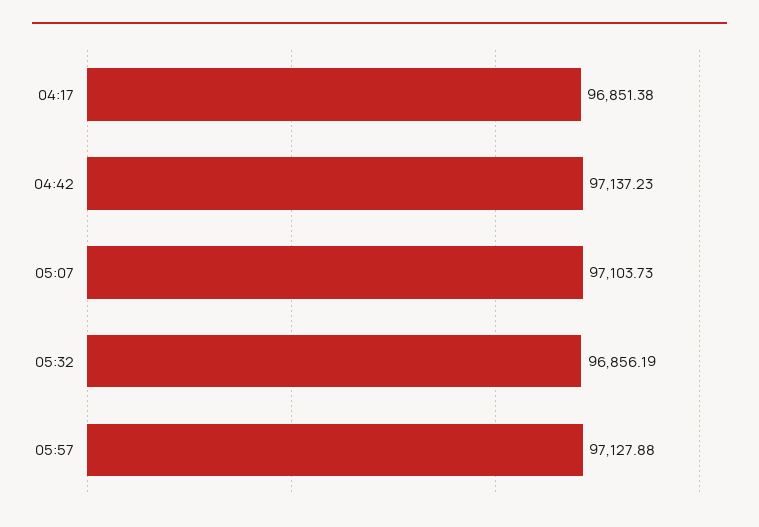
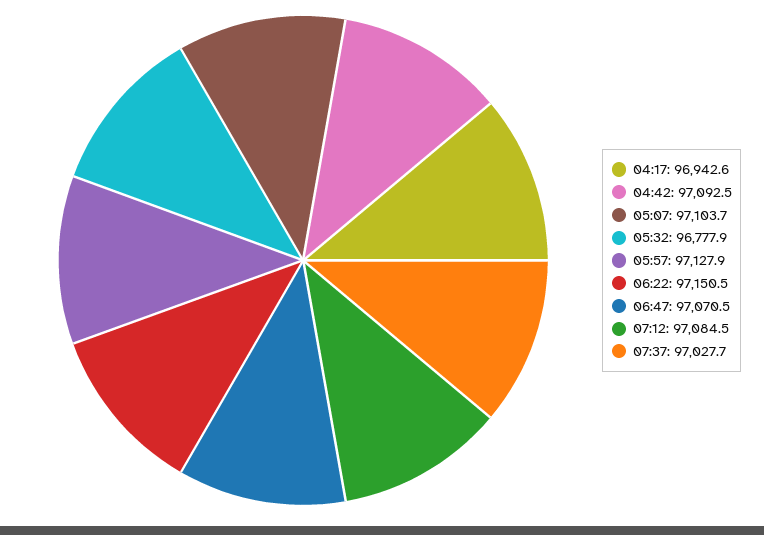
04:17: 96851.38 -> 96942.6
04:42: 97137.23 -> 97092.5
05:32: 96856.19 -> 96777.9
06:22: none -> 97150.5
06:47: none -> 97070.5
07:12: none -> 97084.5
07:37: none -> 97027.7

